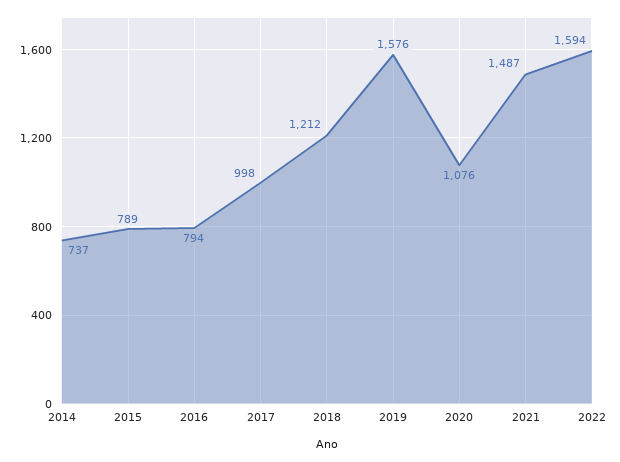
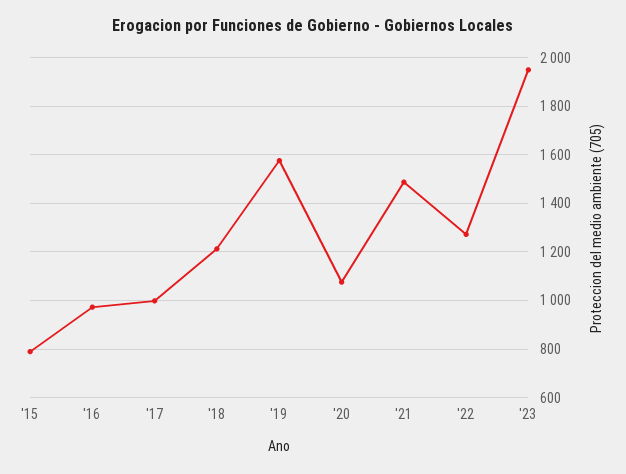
2014: 737 -> none
2016: 794 -> 975
2022: 1594 -> 1275
'23: none -> 1950

